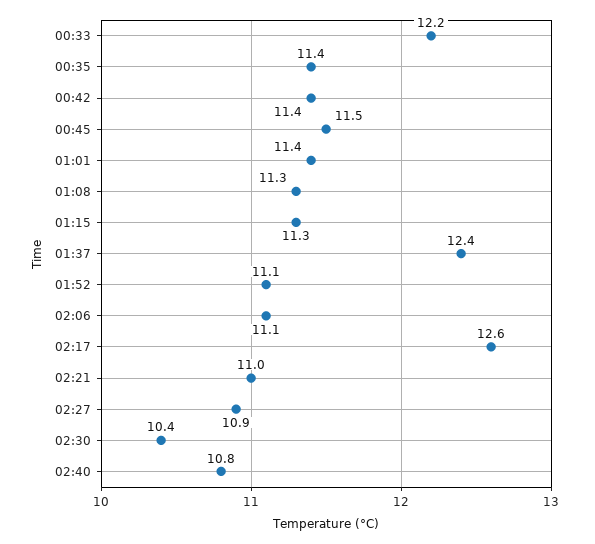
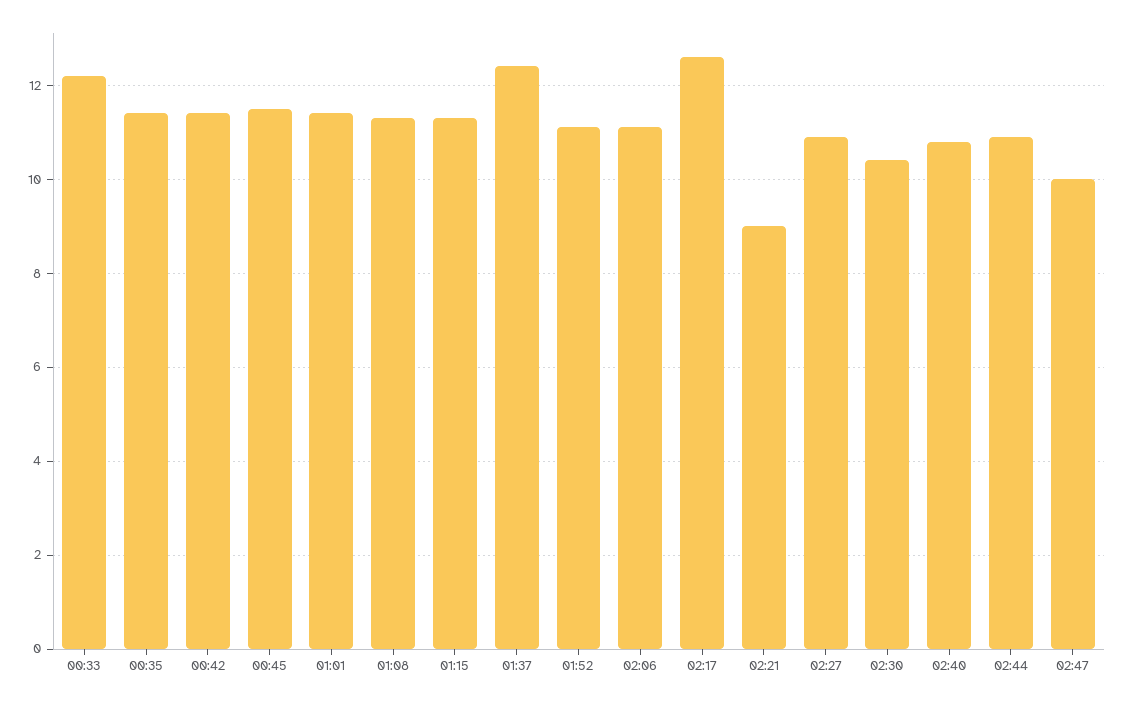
02:21: 11 -> 9
02:44: none -> 11
02:47: none -> 10

